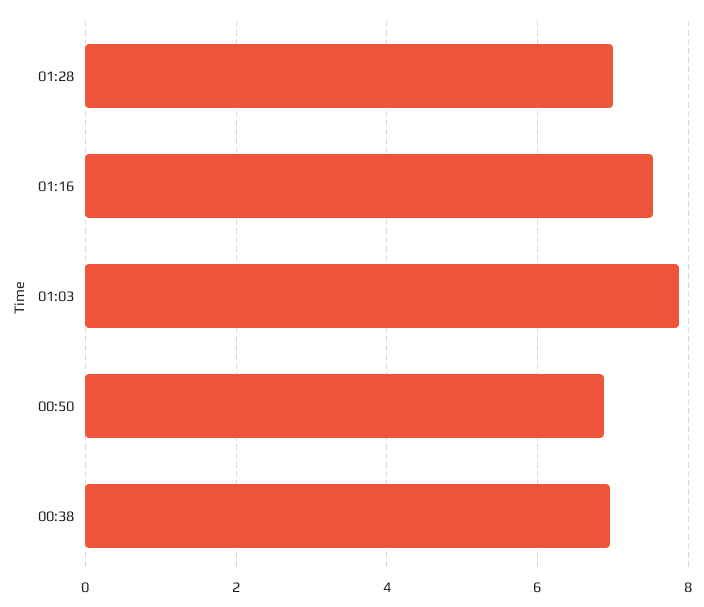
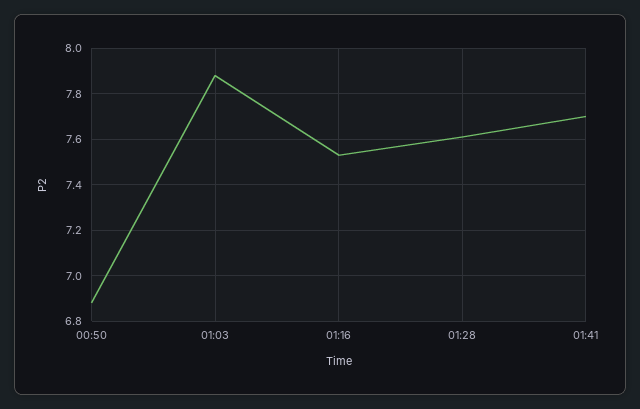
01:28: 7 -> 7.6
00:38: 7 -> none
01:41: none -> 7.7

